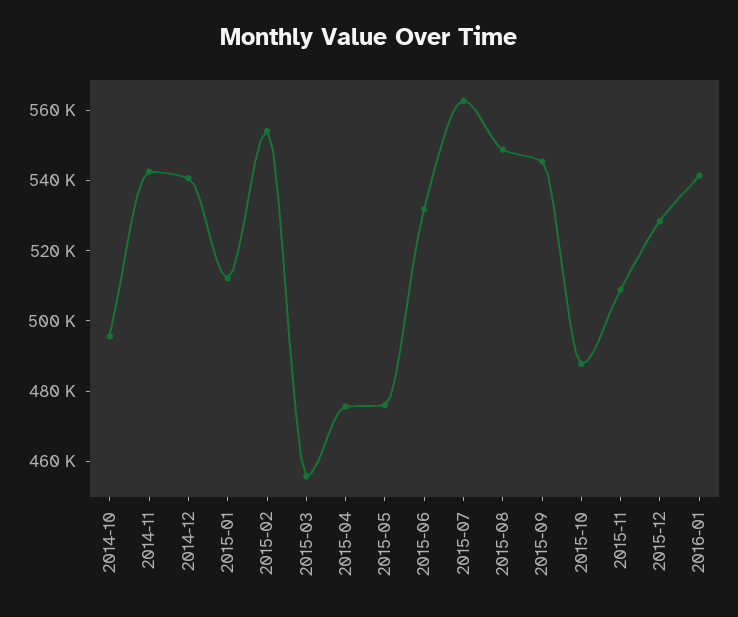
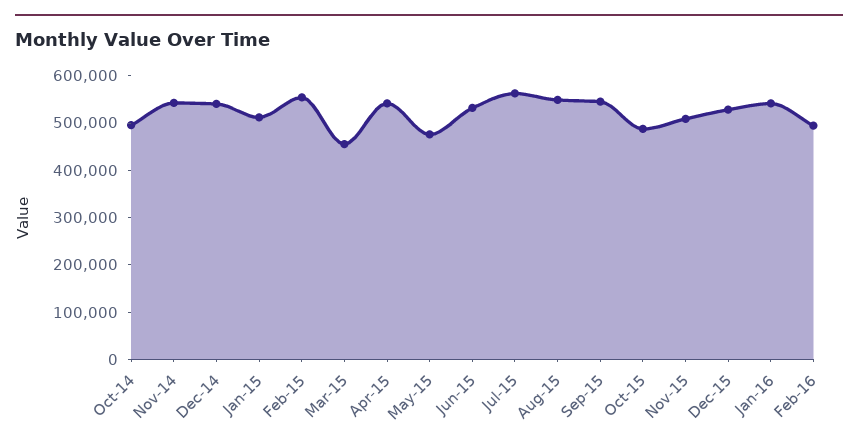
2015-04: 475000 -> 540000
Feb-16: none -> 500000

